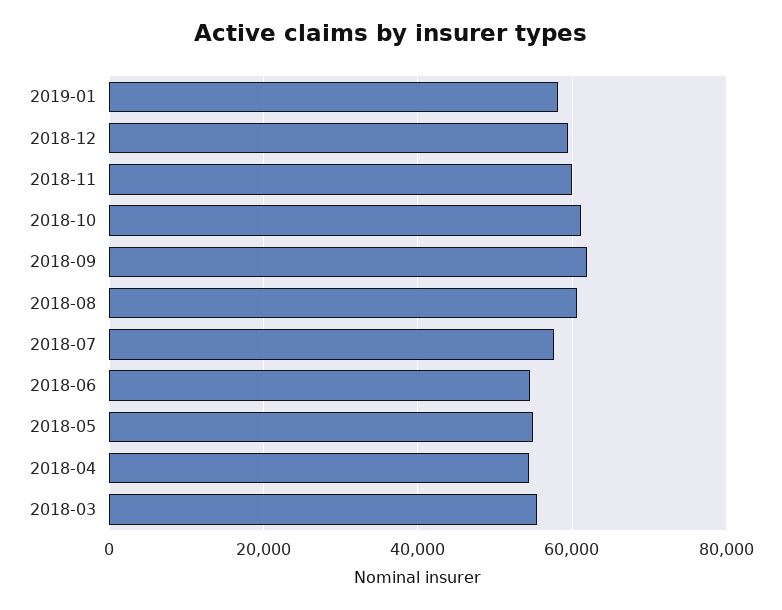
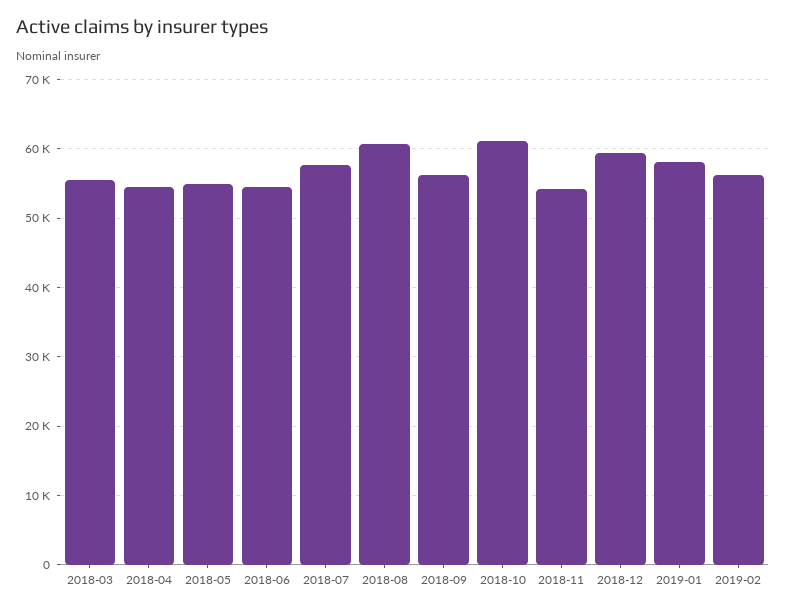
2018-11: 60000 -> 54000
2018-09: 62000 -> 56000
2019-02: none -> 56000

